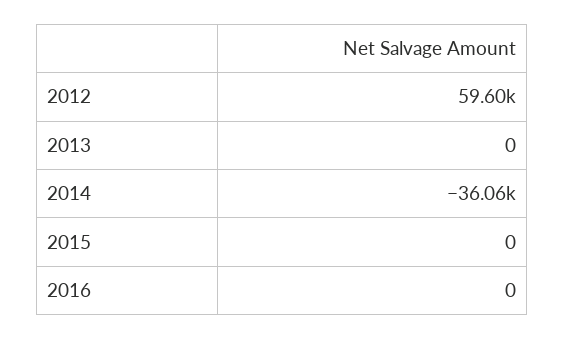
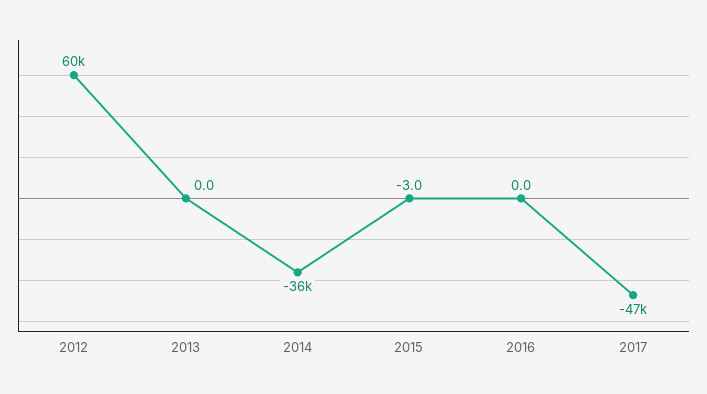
2015: 0 -> -3
2017: none -> -47000

